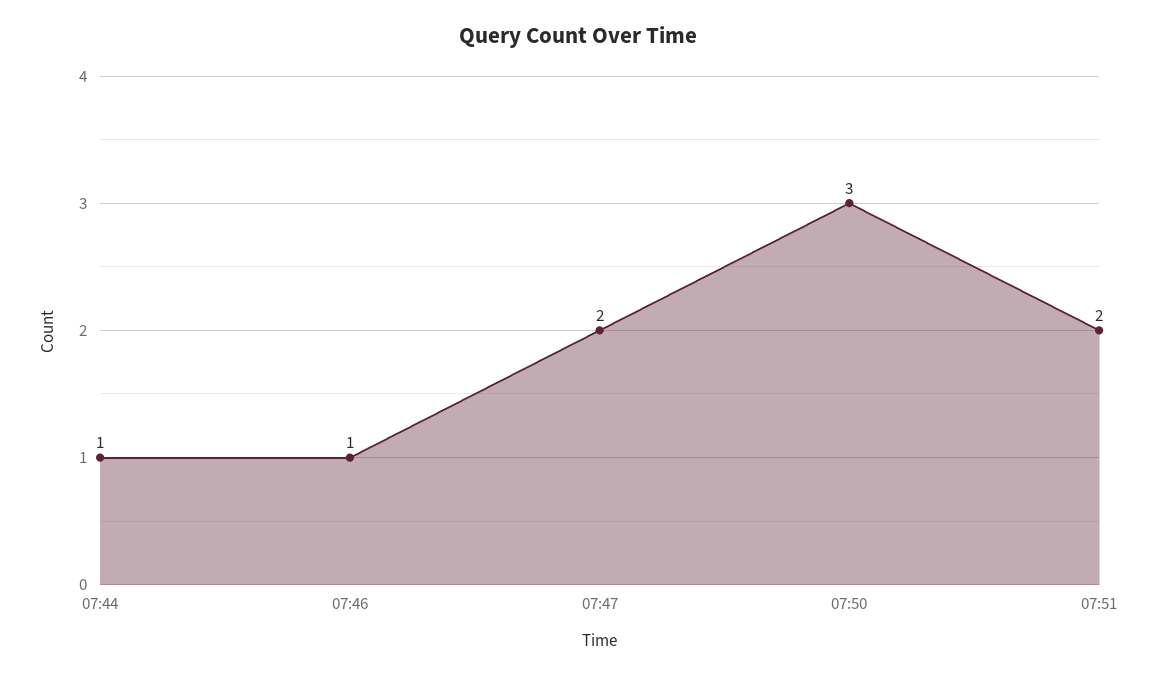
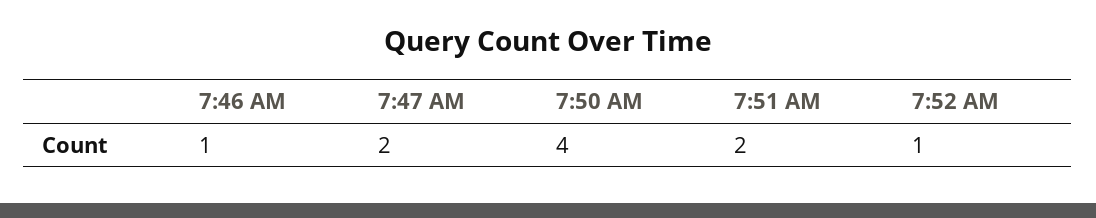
07:44: 1 -> none
07:50: 3 -> 4
7:52 AM: none -> 1

